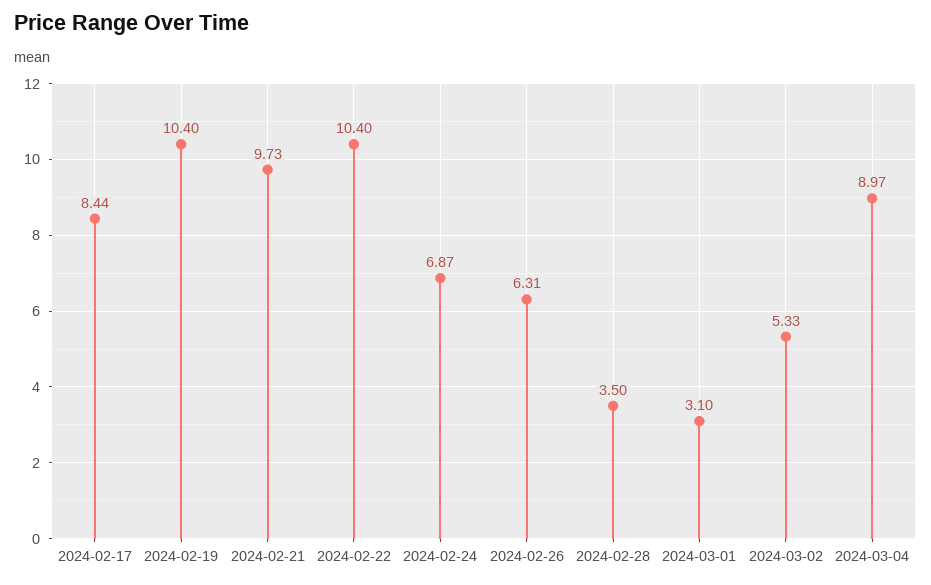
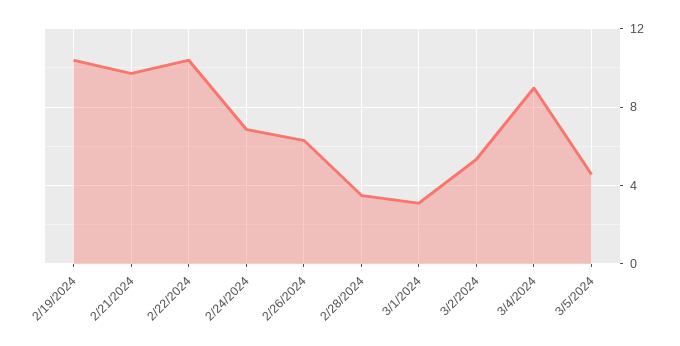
2024-02-17: 8.44 -> none
3/5/2024: none -> 4.5

